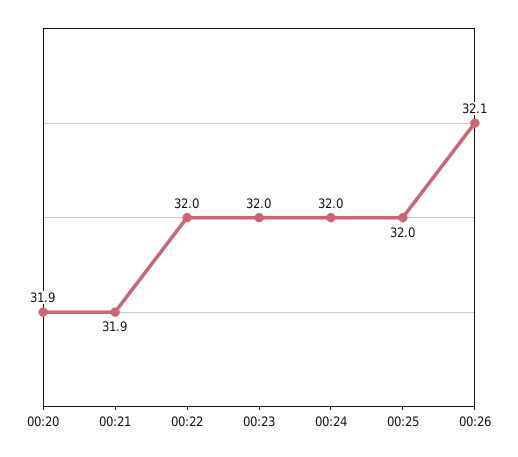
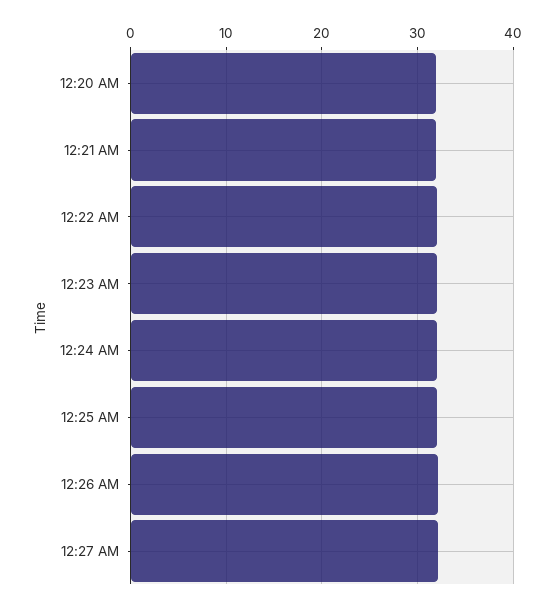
12:27 AM: none -> 32

